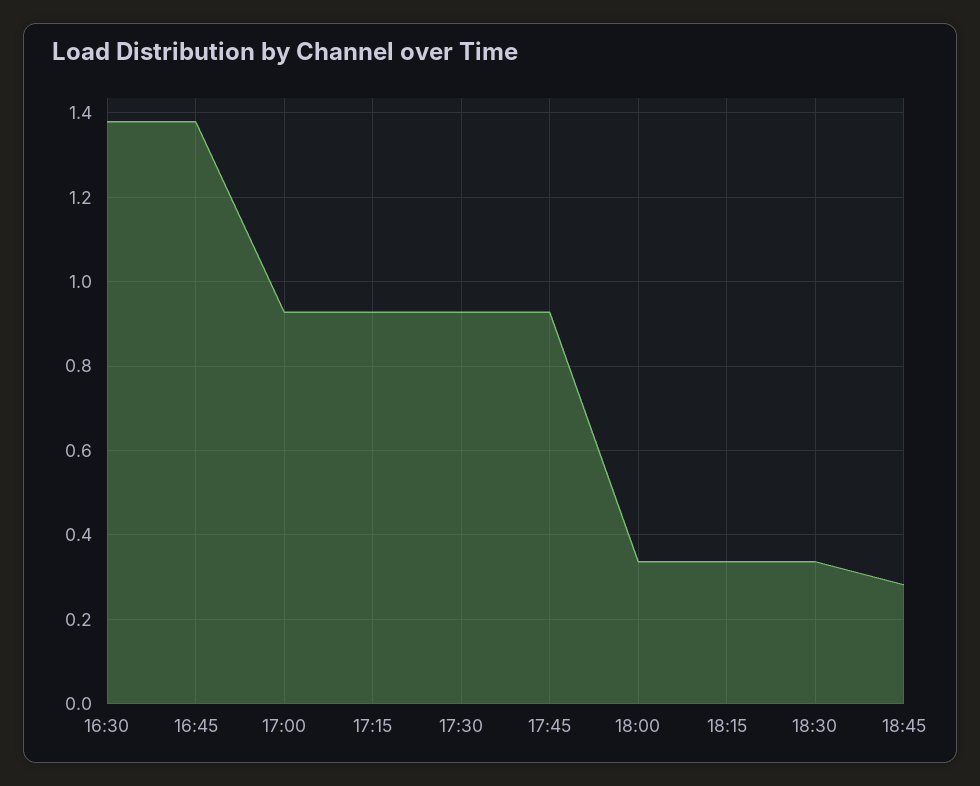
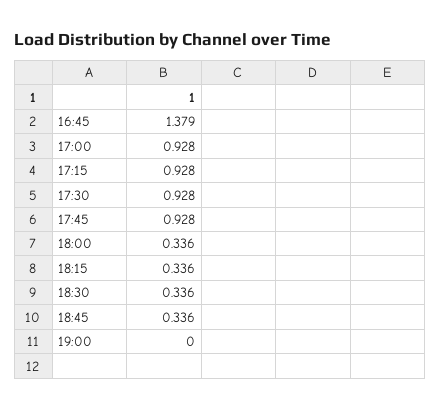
16:30: 1.38 -> none
18:45: 0.28 -> 0.336
19:00: none -> 0

